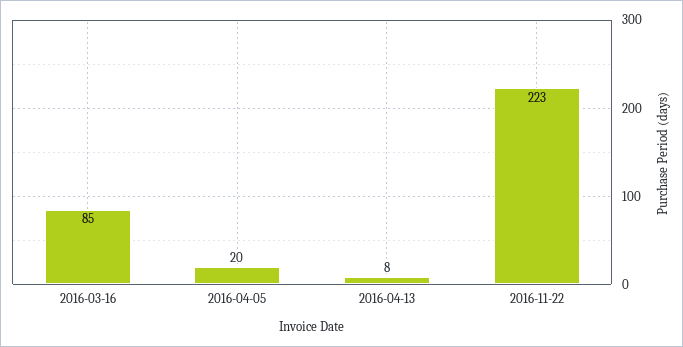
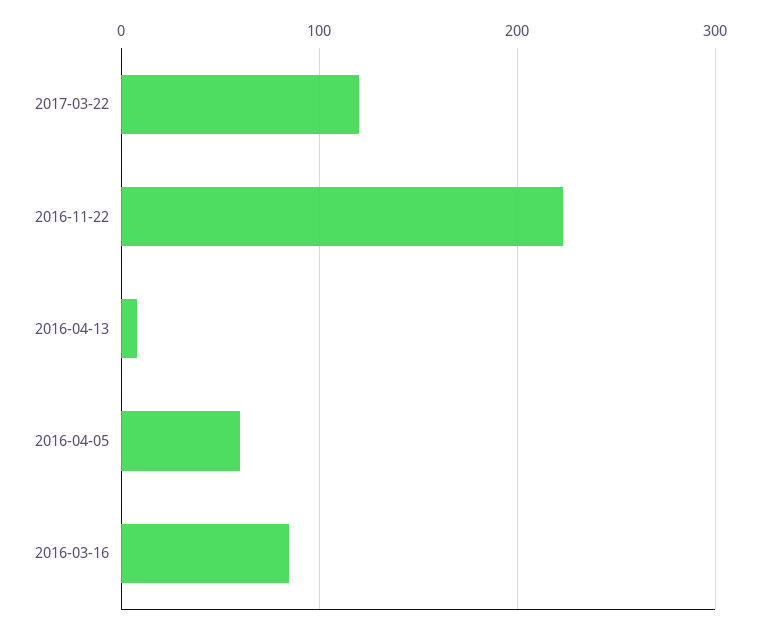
2016-04-05: 20 -> 60
2017-03-22: none -> 120

